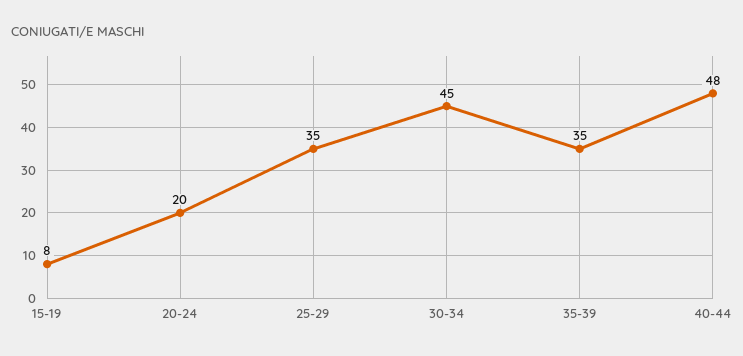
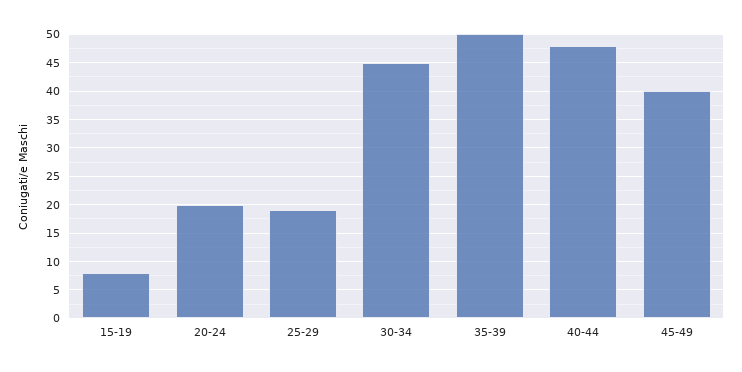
25-29: 35 -> 20
35-39: 35 -> 50
45-49: none -> 40

